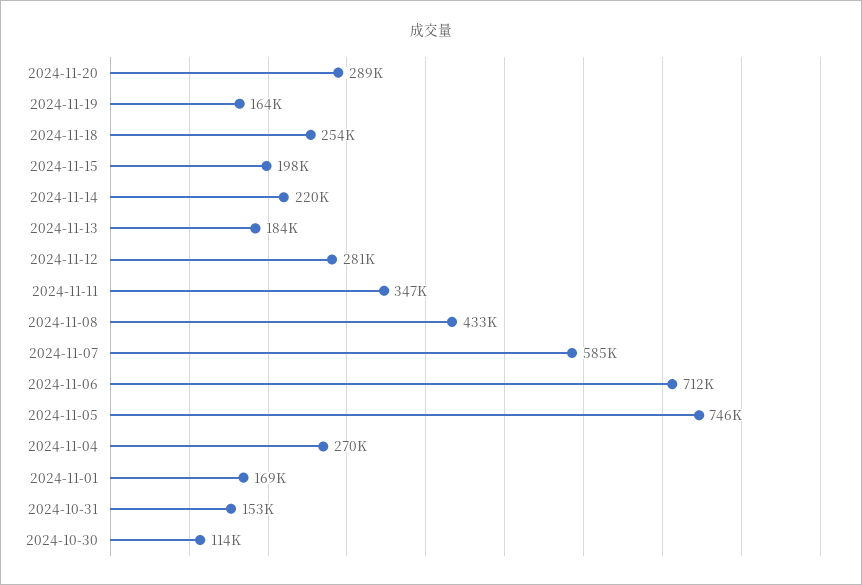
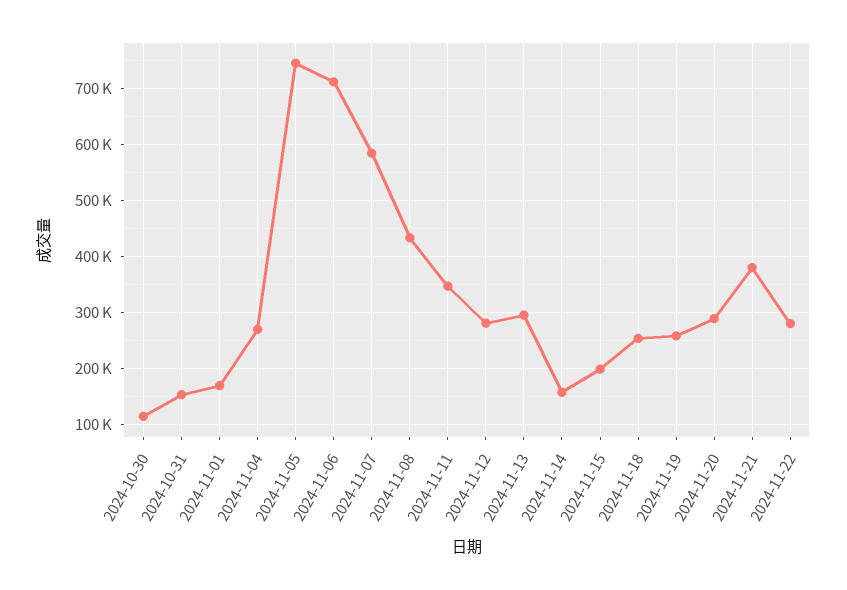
2024-11-19: 164000 -> 260000
2024-11-14: 220000 -> 160000
2024-11-13: 184000 -> 300000
2024-11-21: none -> 380000
2024-11-22: none -> 280000

